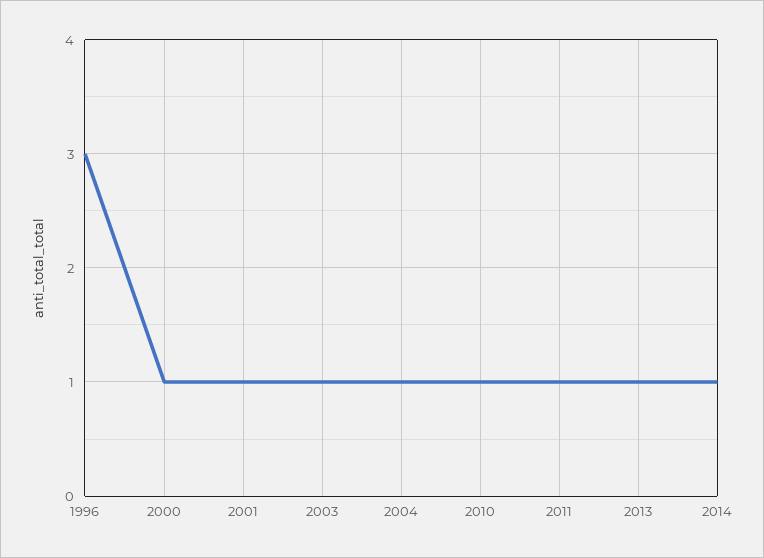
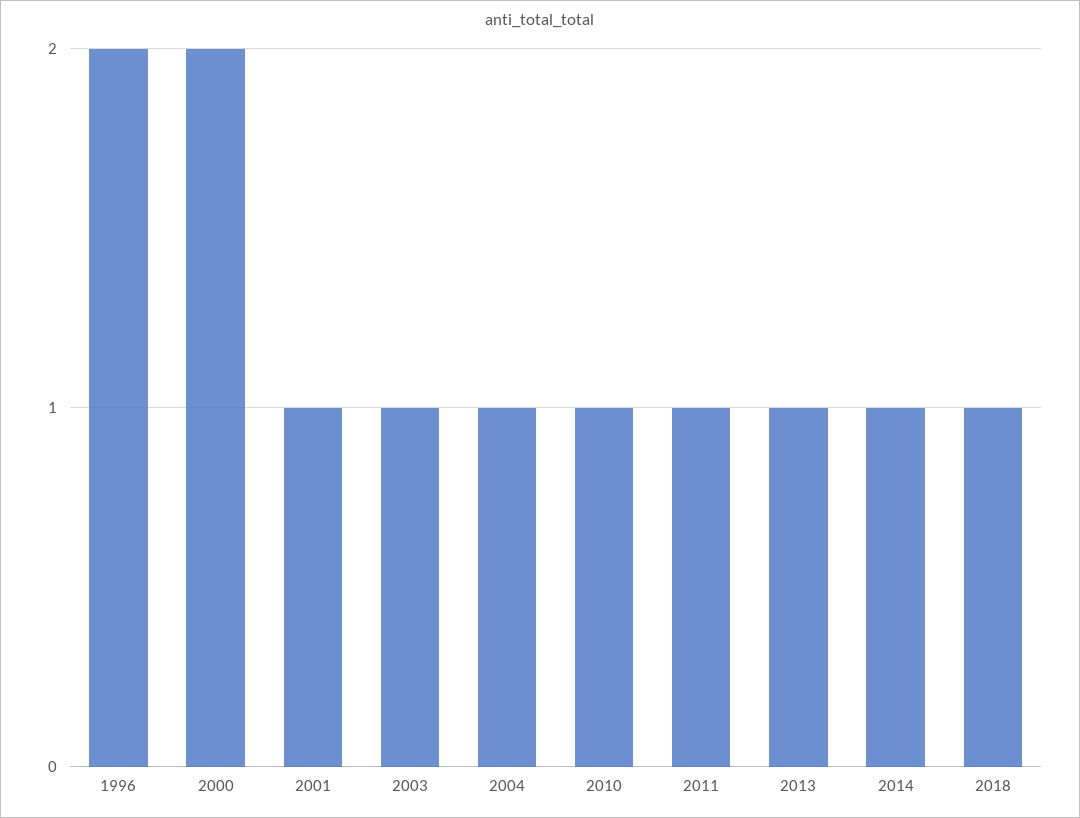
1996: 3 -> 2
2000: 1 -> 2
2018: none -> 1

